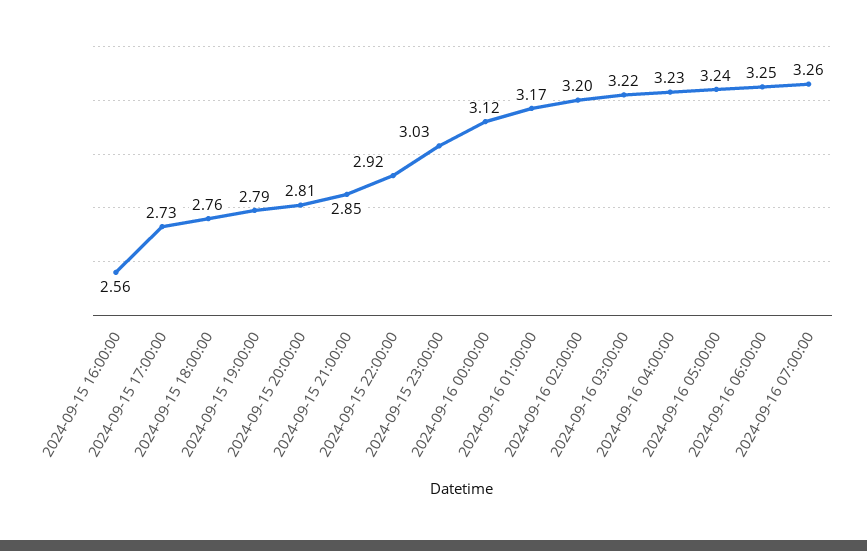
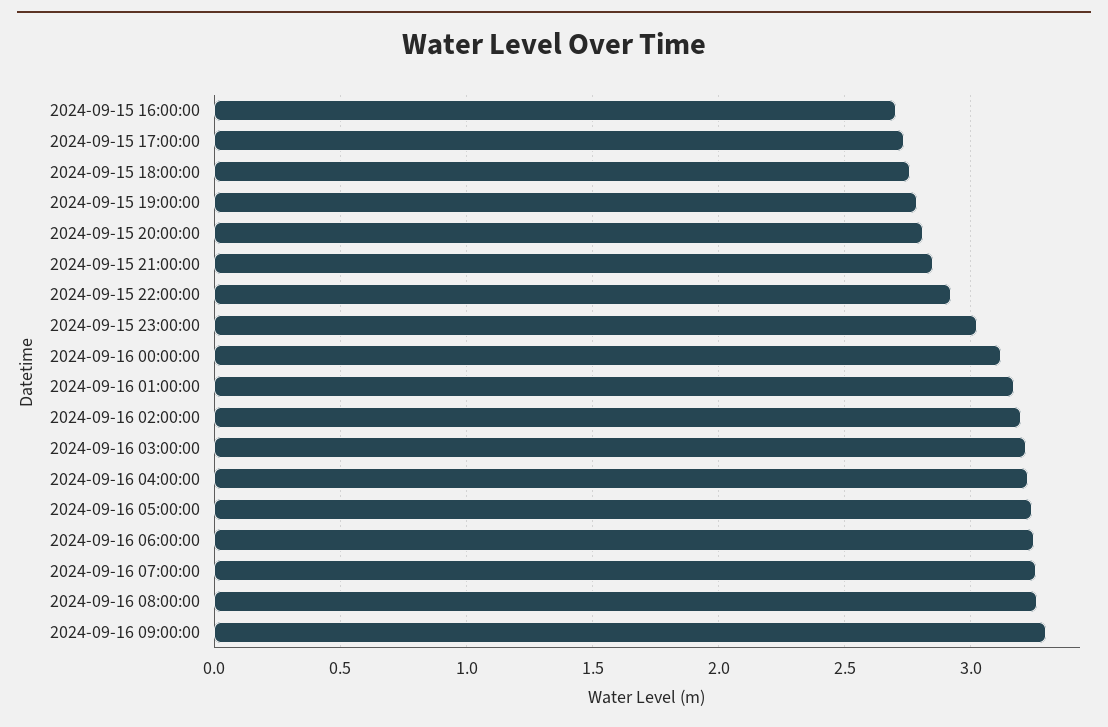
2024-09-15 16:00:00: 2.56 -> 2.7
2024-09-16 08:00:00: none -> 3.25
2024-09-16 09:00:00: none -> 3.3

